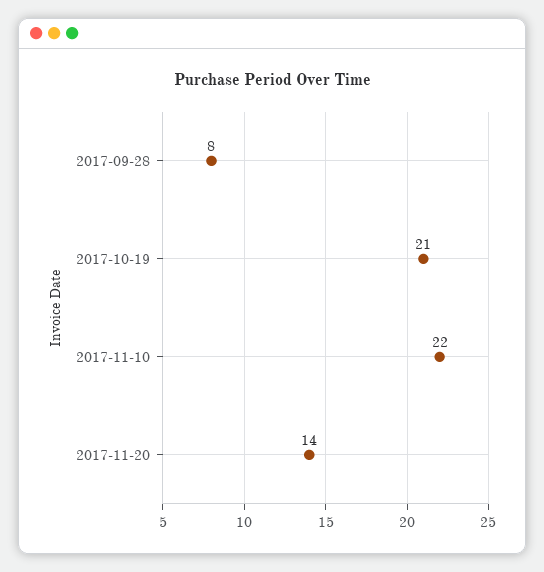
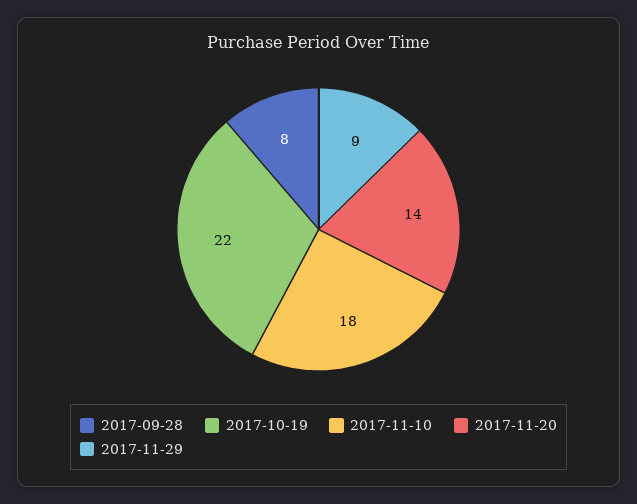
2017-10-19: 21 -> 22
2017-11-10: 22 -> 18
2017-11-29: none -> 9

